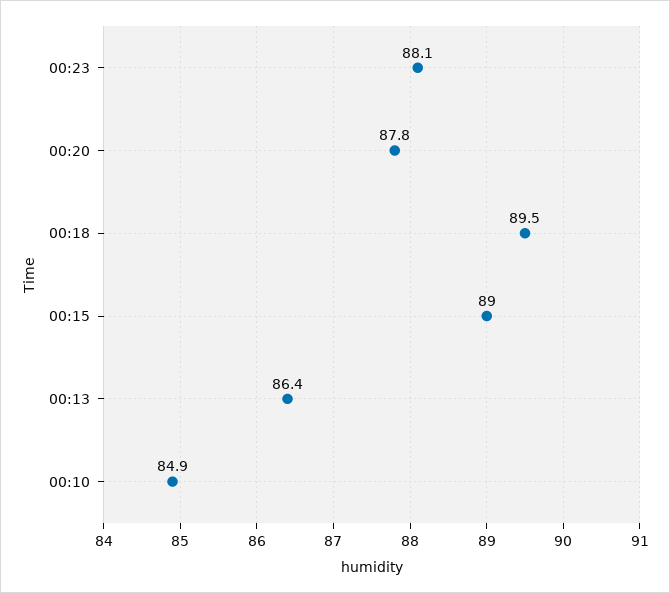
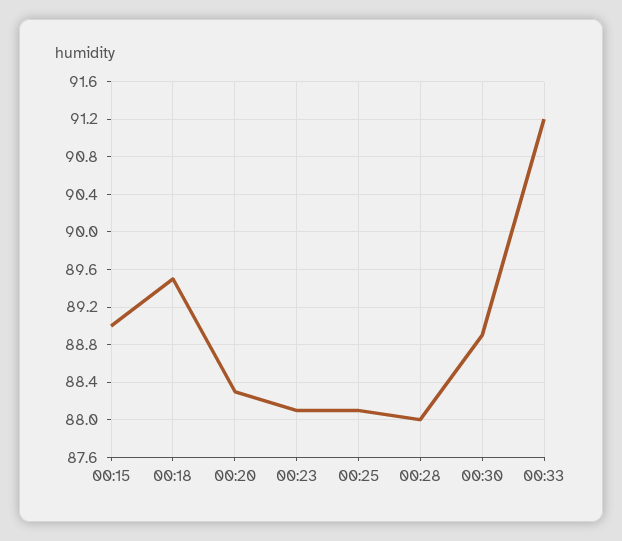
00:20: 87.8 -> 88.3
00:13: 86.4 -> none
00:10: 84.9 -> none
00:25: none -> 88.1
00:28: none -> 88
00:30: none -> 88.9
00:33: none -> 91.2

